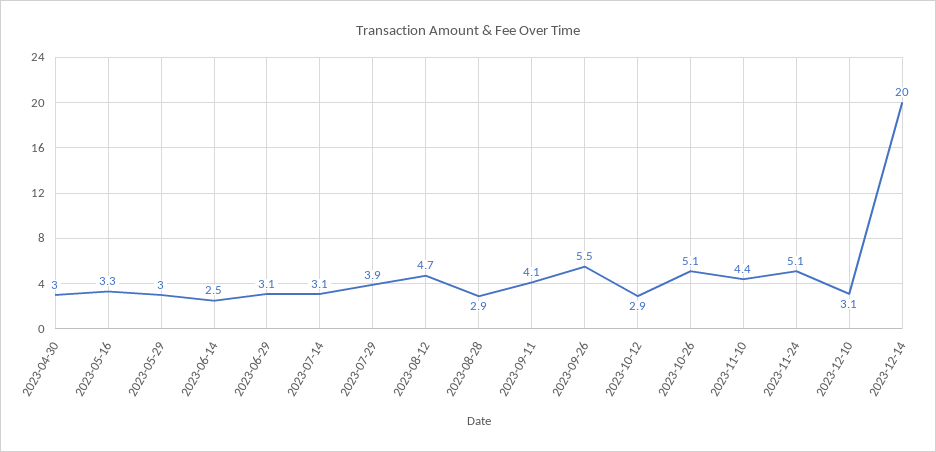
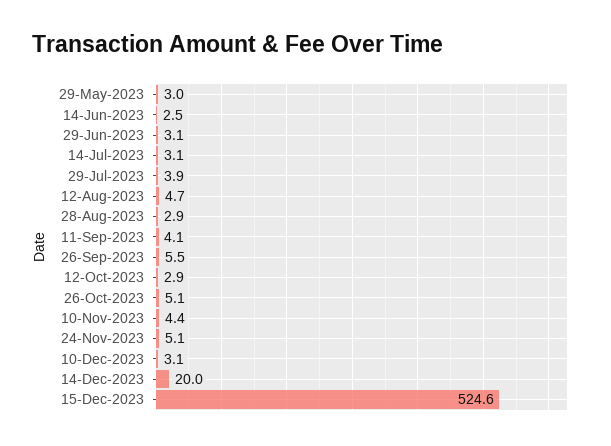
2023-04-30: 3 -> none
2023-05-16: 3.3 -> none
15-Dec-2023: none -> 524.6

